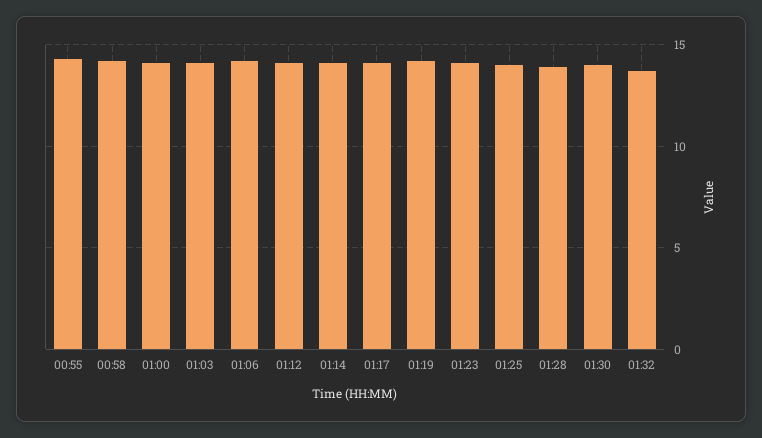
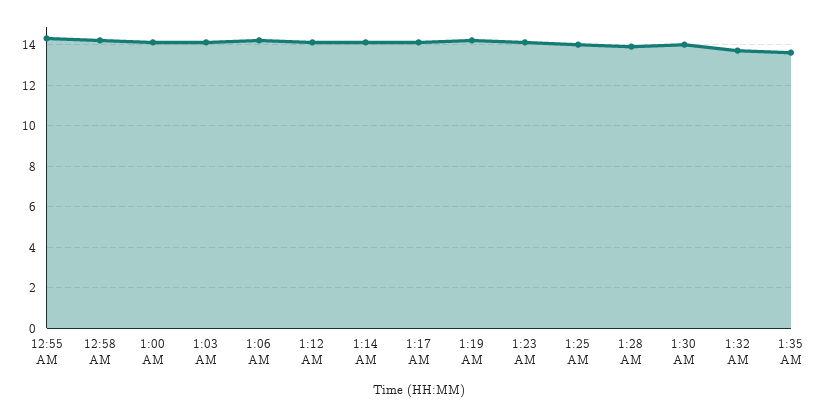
1:35 AM: none -> 13.5

